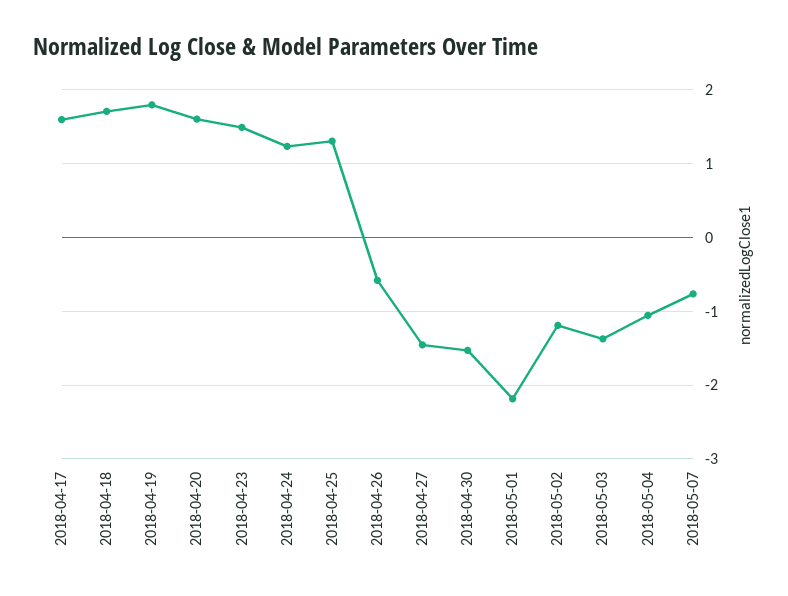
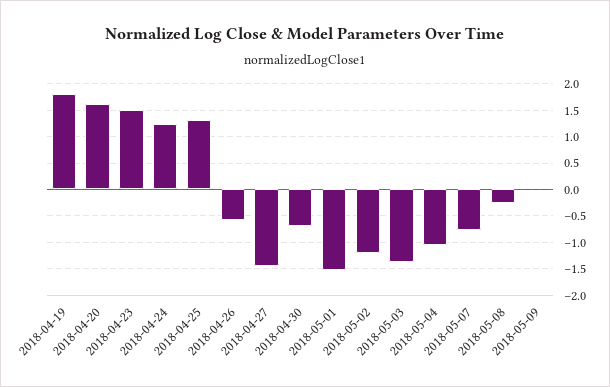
2018-04-17: 1.6 -> none
2018-04-18: 1.7 -> none
2018-04-30: -1.5 -> -0.75
2018-05-01: -2.2 -> -1.5
2018-05-08: none -> -0.25
2018-05-09: none -> 0

